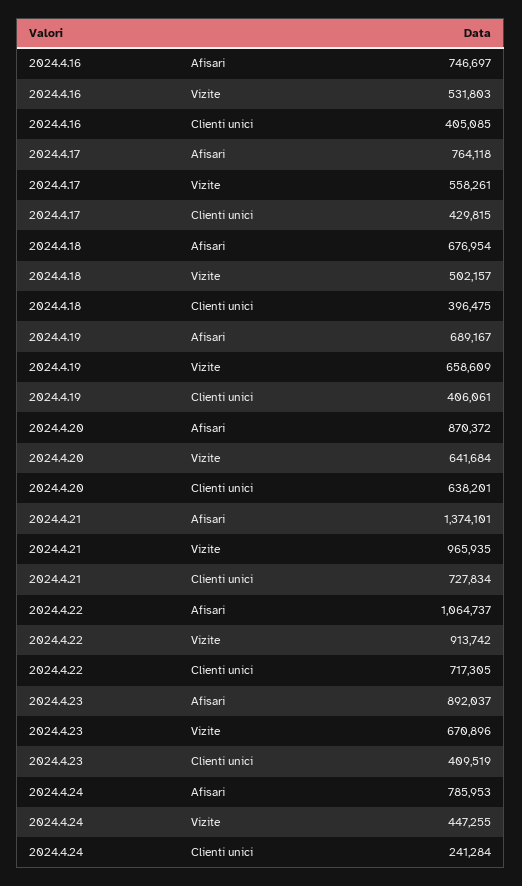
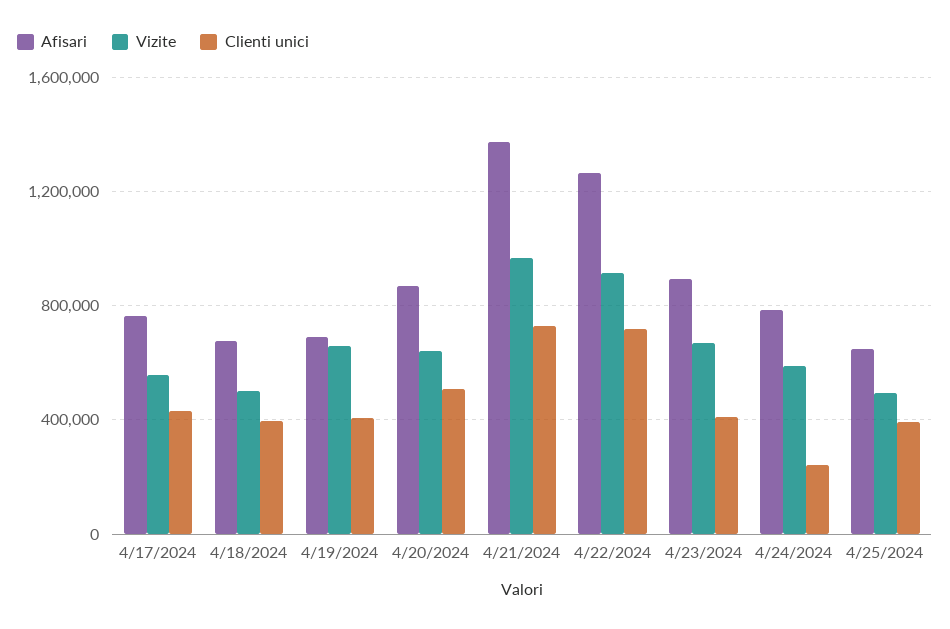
Afisari, 2024.4.16: 746697 -> none
Vizite, 2024.4.16: 531803 -> none
Clienti unici, 2024.4.16: 405085 -> none
Clienti unici, 2024.4.20: 638201 -> 500000
Afisari, 2024.4.22: 1064737 -> 1250000
Vizite, 2024.4.24: 447255 -> 600000
Afisari, 4/25/2024: none -> 650000
Vizite, 4/25/2024: none -> 500000
Clienti unici, 4/25/2024: none -> 400000

